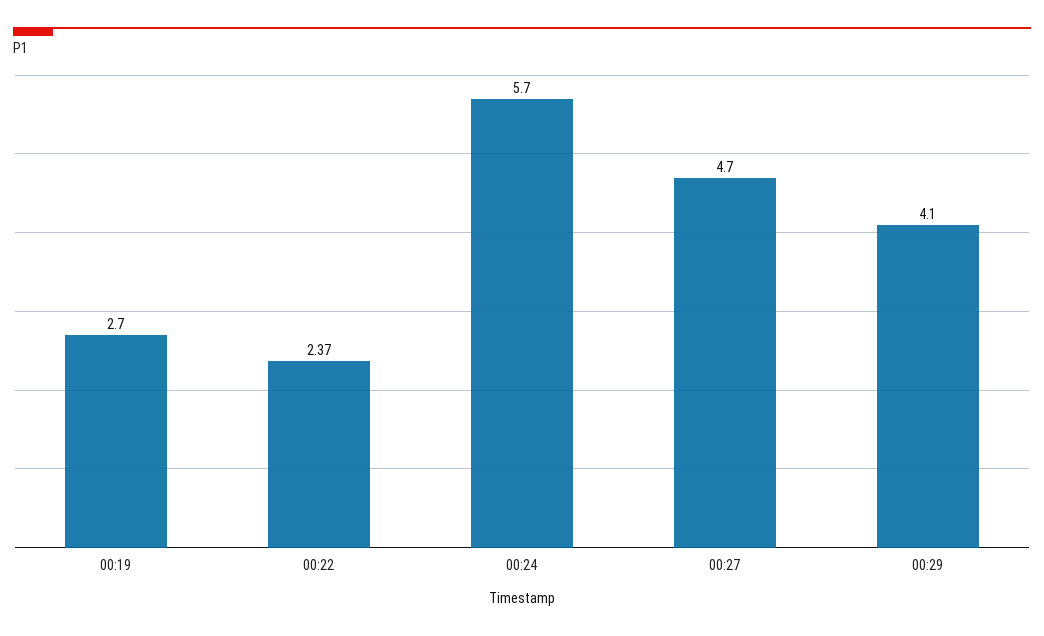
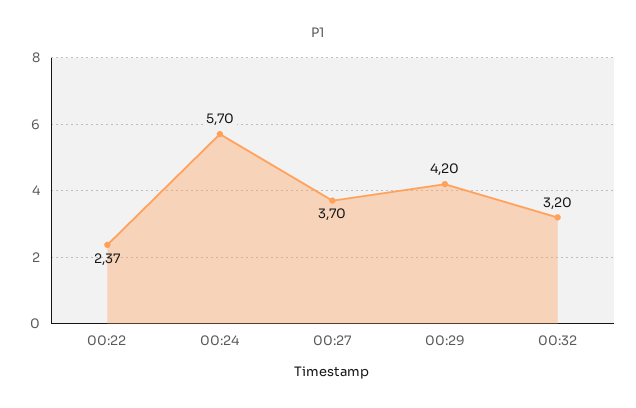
00:19: 2.7 -> none
00:27: 4.7 -> 3.7
00:29: 4.1 -> 4.2
00:32: none -> 3.2

